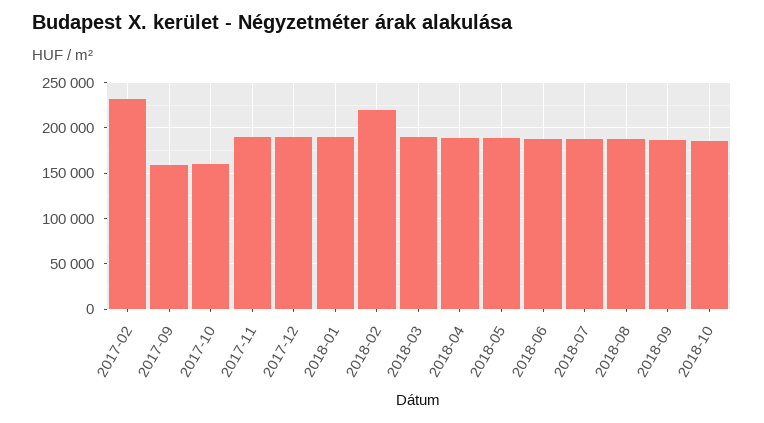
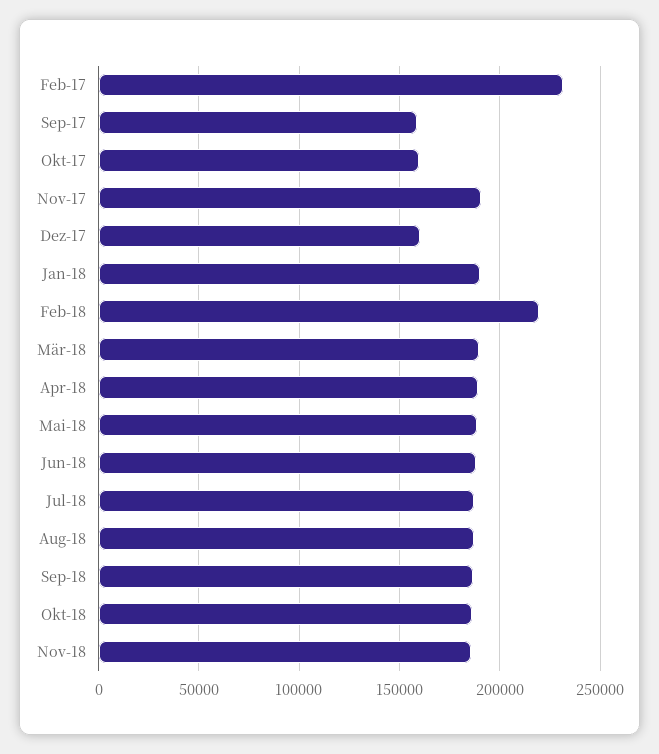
2017-12: 190000 -> 160000
Nov-18: none -> 185000

